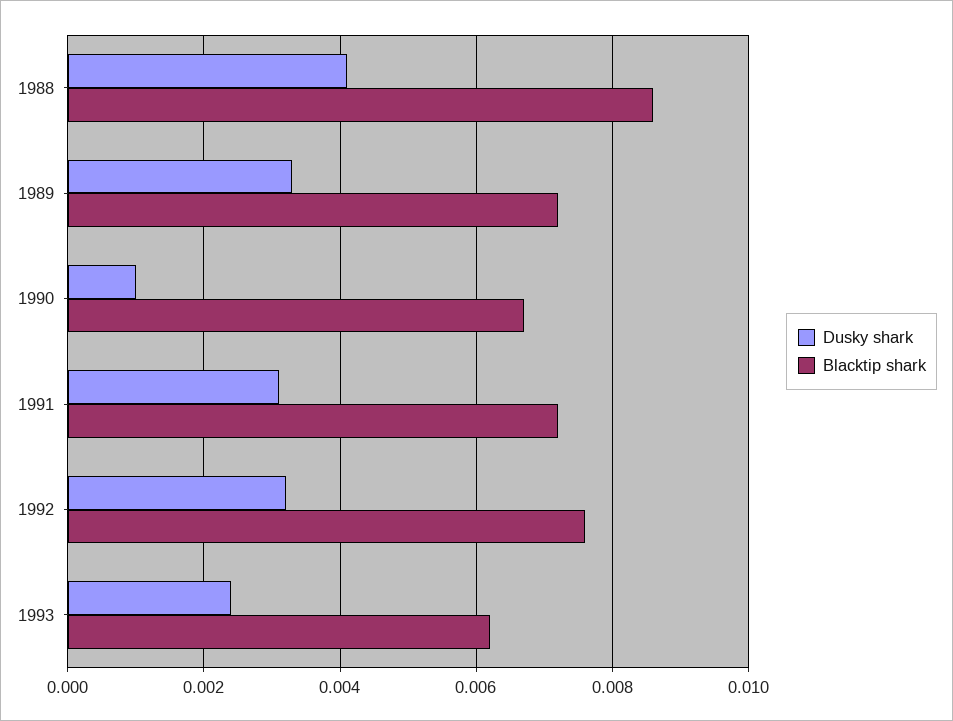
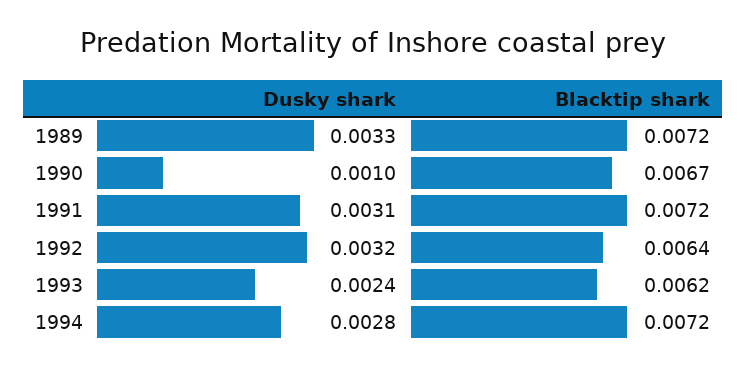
Dusky shark, 1988: 0.004 -> none
Blacktip shark, 1988: 0.0085 -> none
Blacktip shark, 1992: 0.0075 -> 0.0064
Dusky shark, 1994: none -> 0.0028
Blacktip shark, 1994: none -> 0.0072

